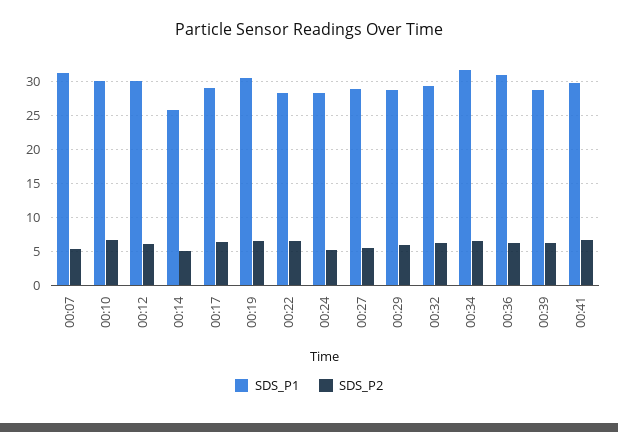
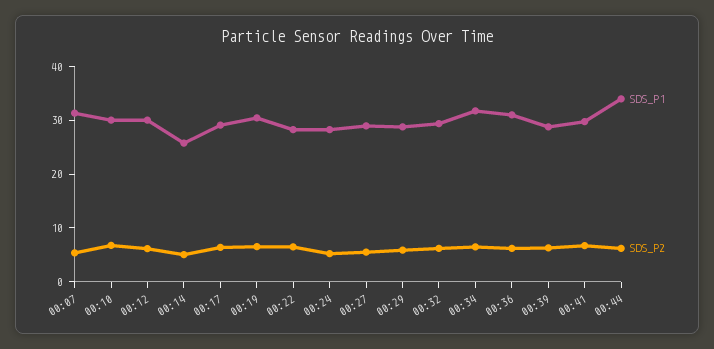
SDS_P1, 00:44: none -> 34
SDS_P2, 00:44: none -> 6

